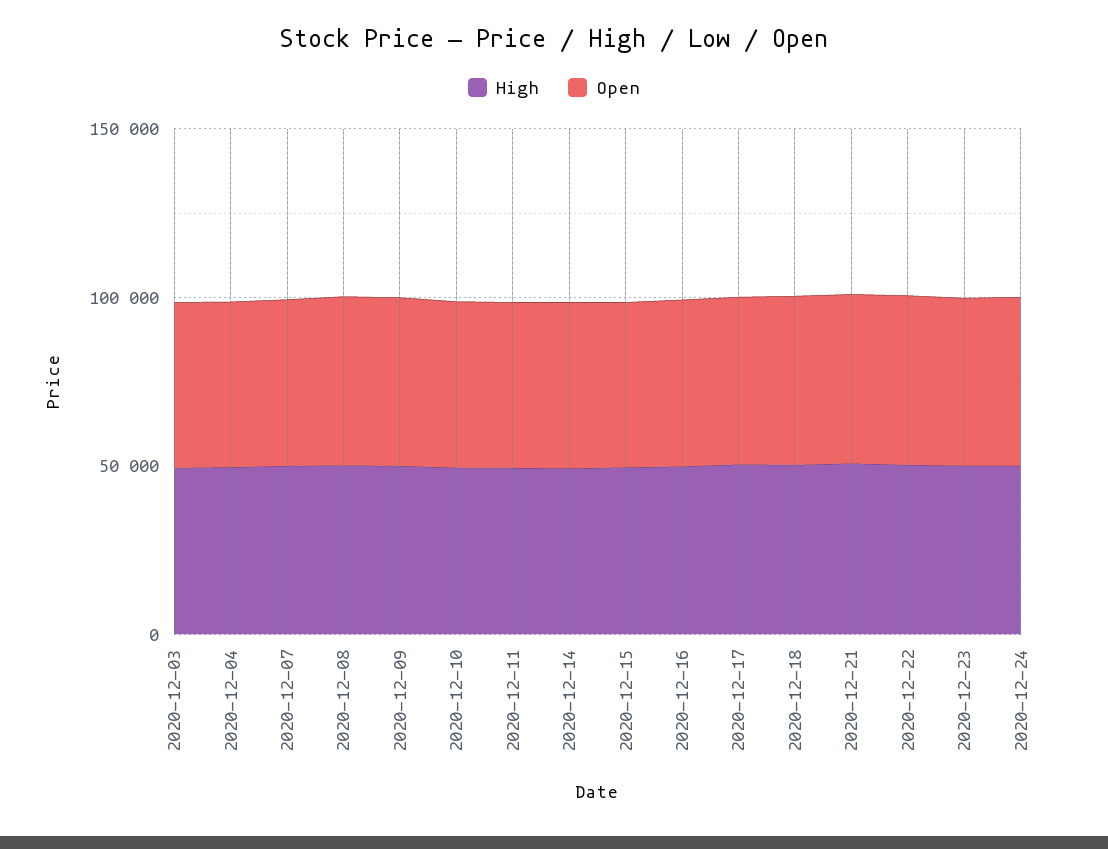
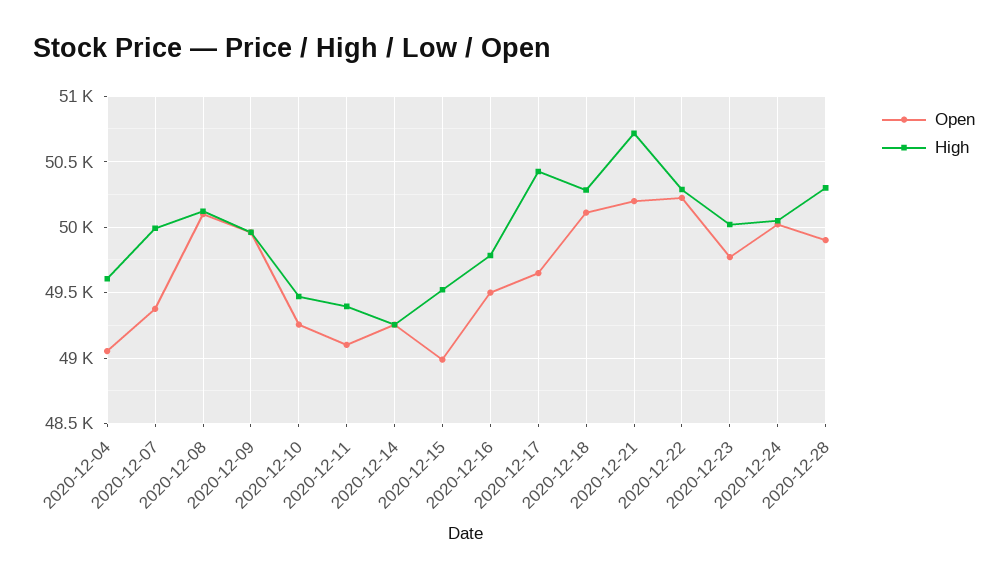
High, 2020-12-03: 50000 -> none
Open, 2020-12-03: 50000 -> none
Open, 2020-12-28: none -> 49900
High, 2020-12-28: none -> 50300

